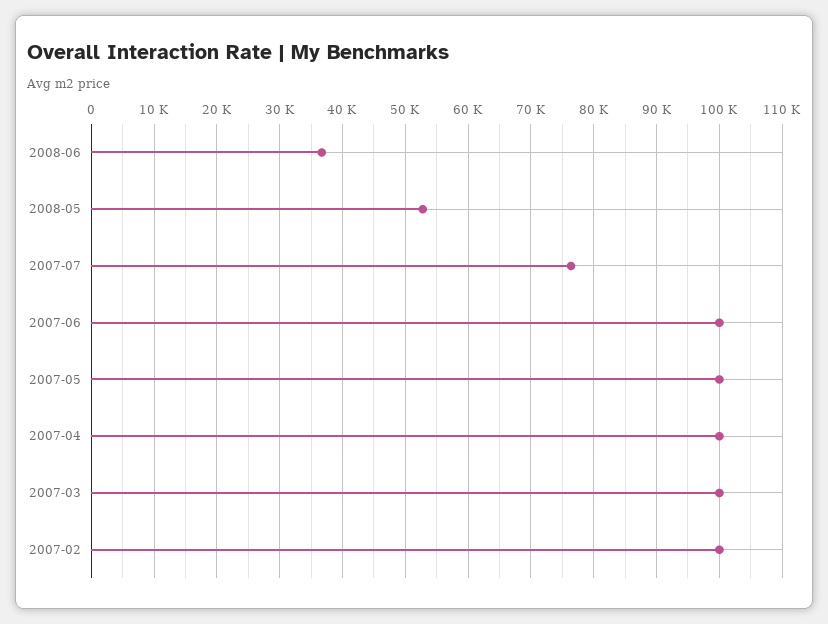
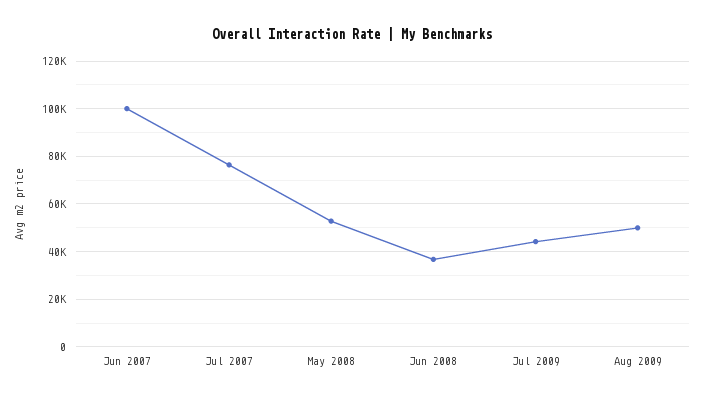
2007-05: 100000 -> none
2007-04: 100000 -> none
2007-03: 100000 -> none
2007-02: 100000 -> none
Jul 2009: none -> 45000
Aug 2009: none -> 50000

